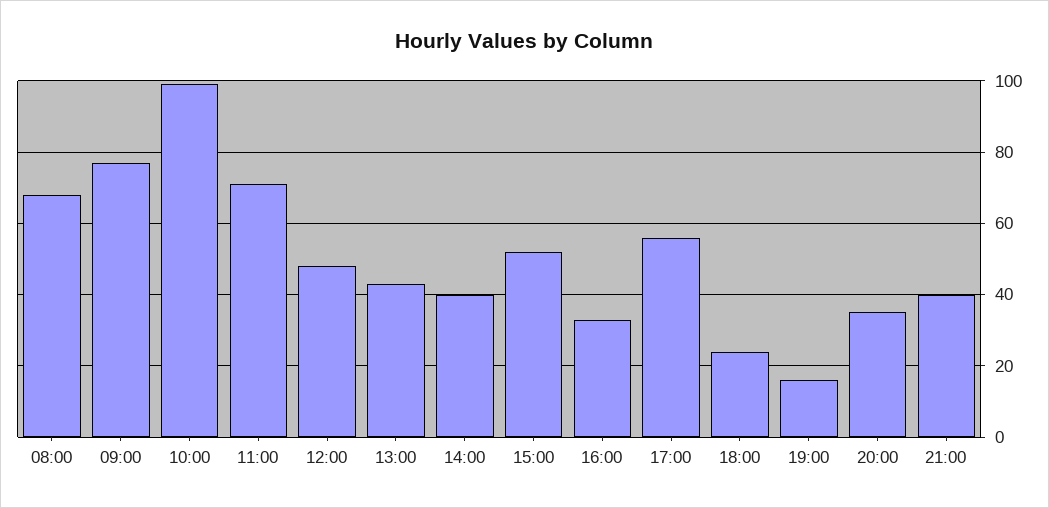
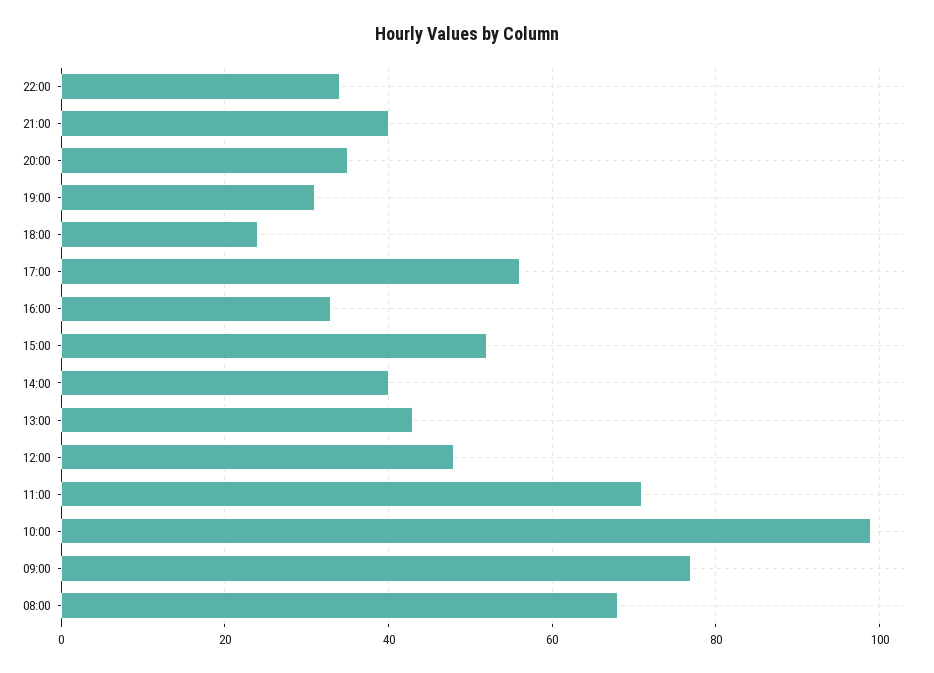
19:00: 15 -> 30
22:00: none -> 35

